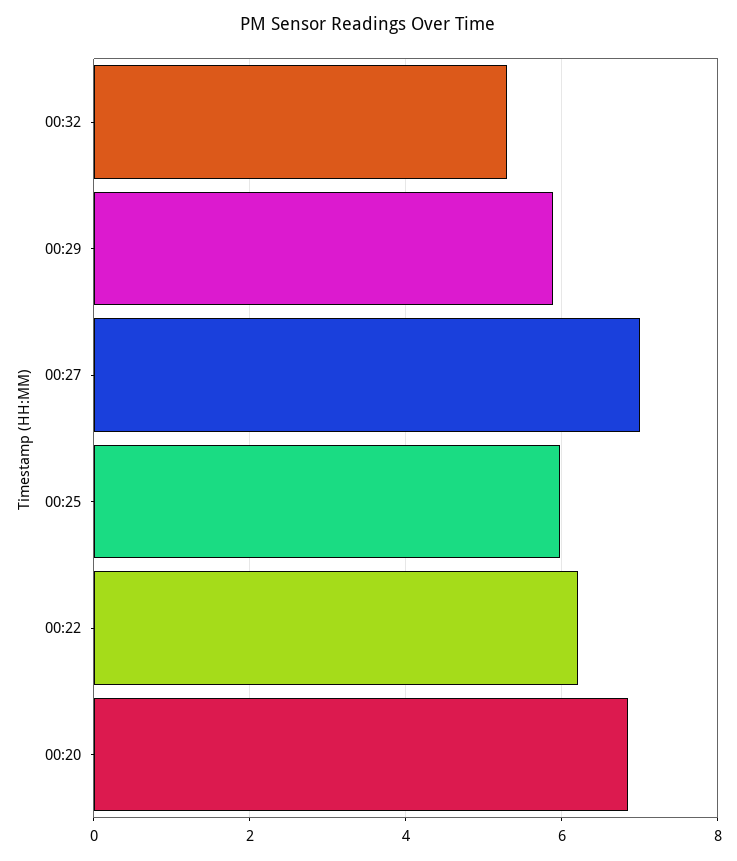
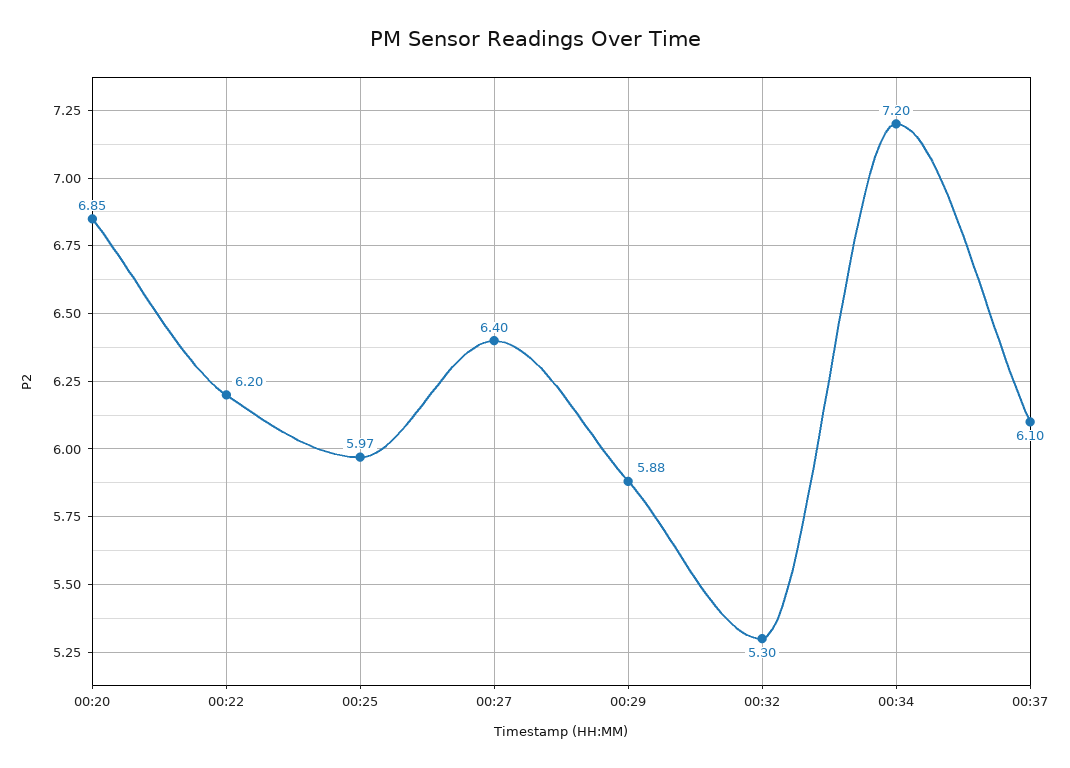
00:27: 7 -> 6.4
00:34: none -> 7.2
00:37: none -> 6.1

